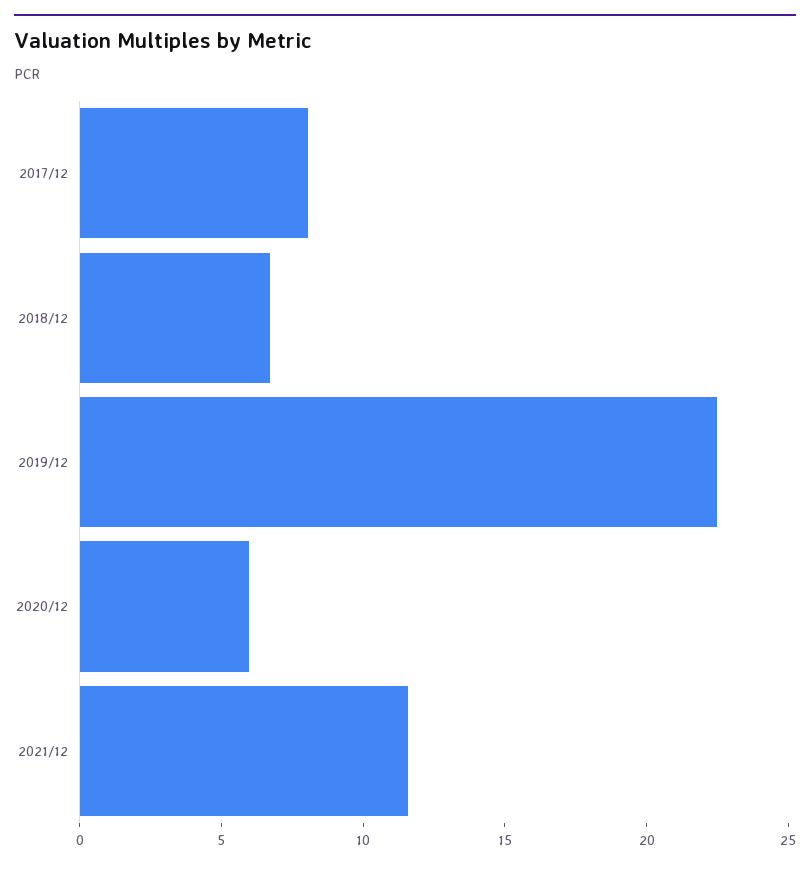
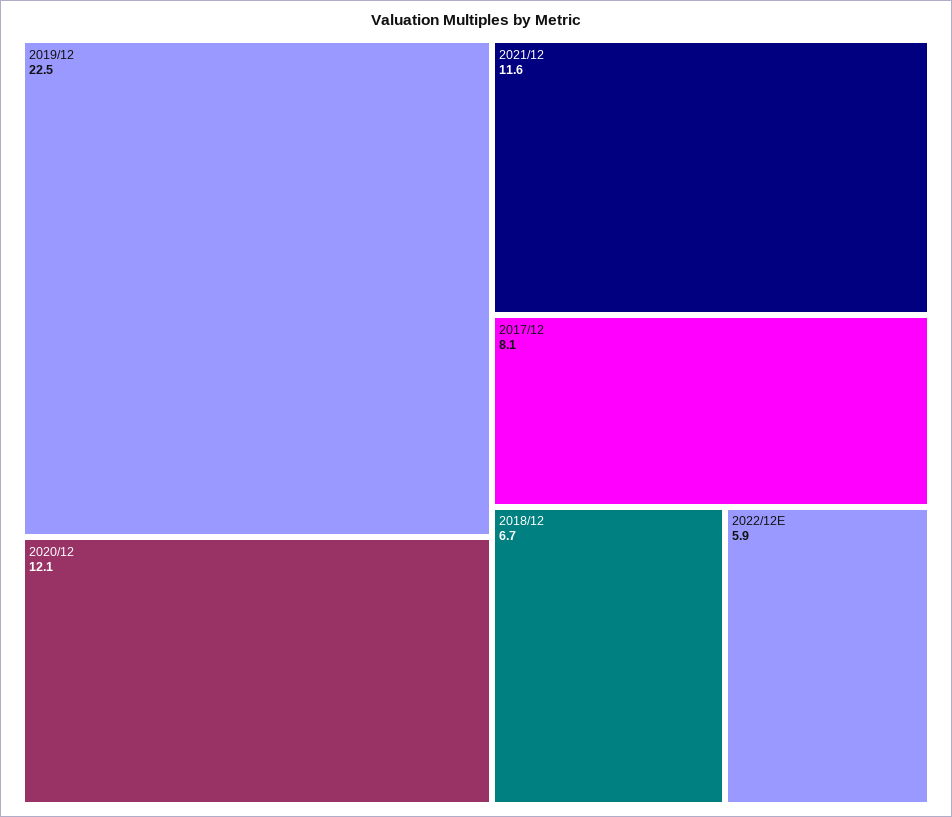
2020/12: 6 -> 12.1
2022/12E: none -> 5.9

